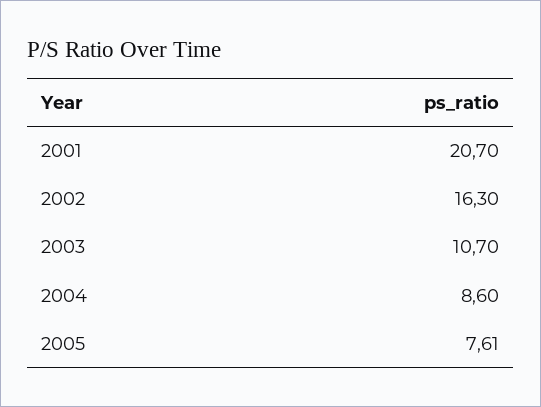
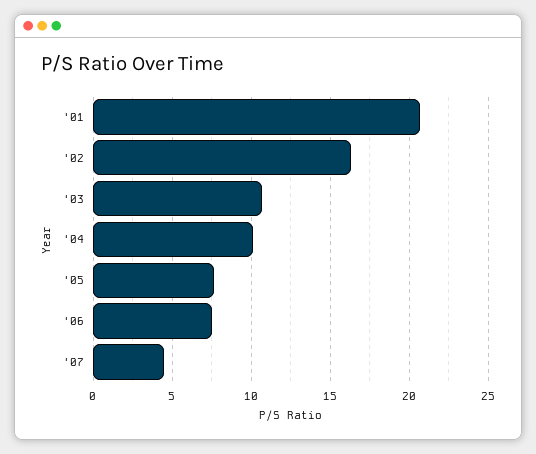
2004: 8.6 -> 10
'06: none -> 7.5
'07: none -> 4.5

